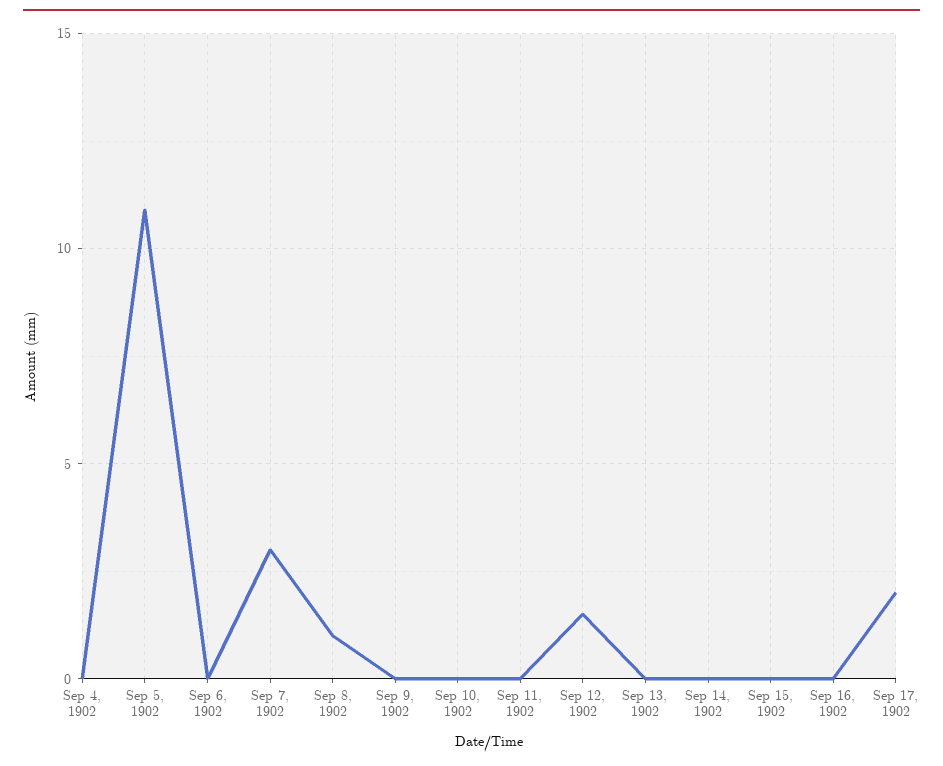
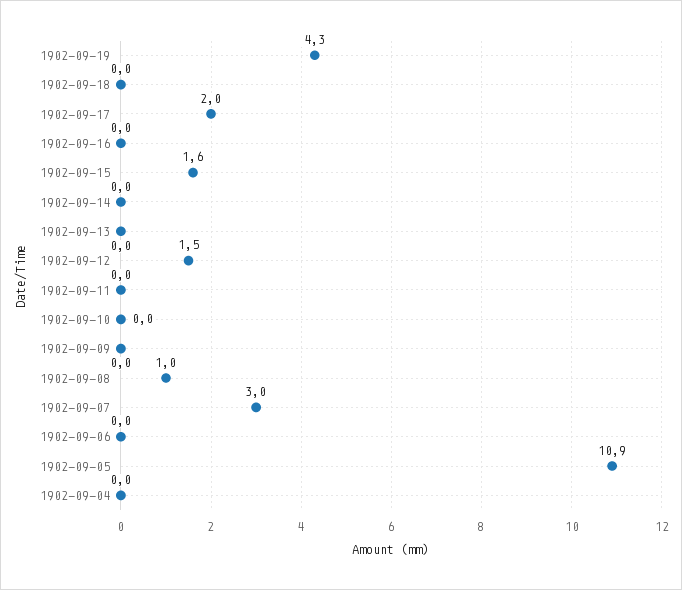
Sep 15, 1902: 0 -> 1.6
1902-09-19: none -> 4.3
1902-09-18: none -> 0

